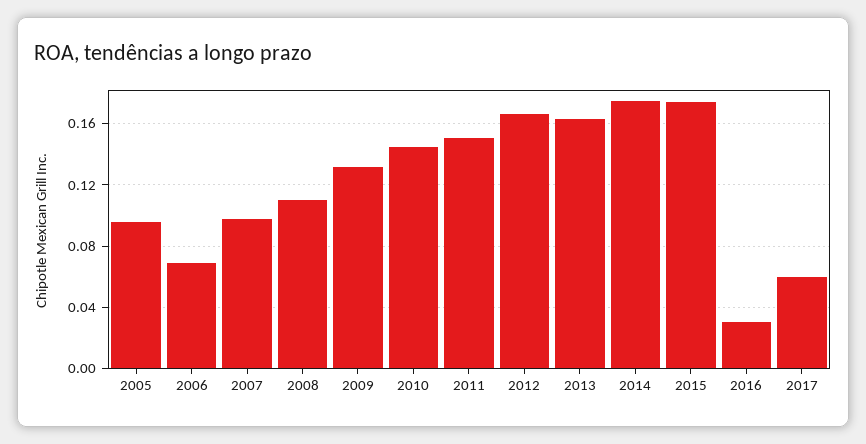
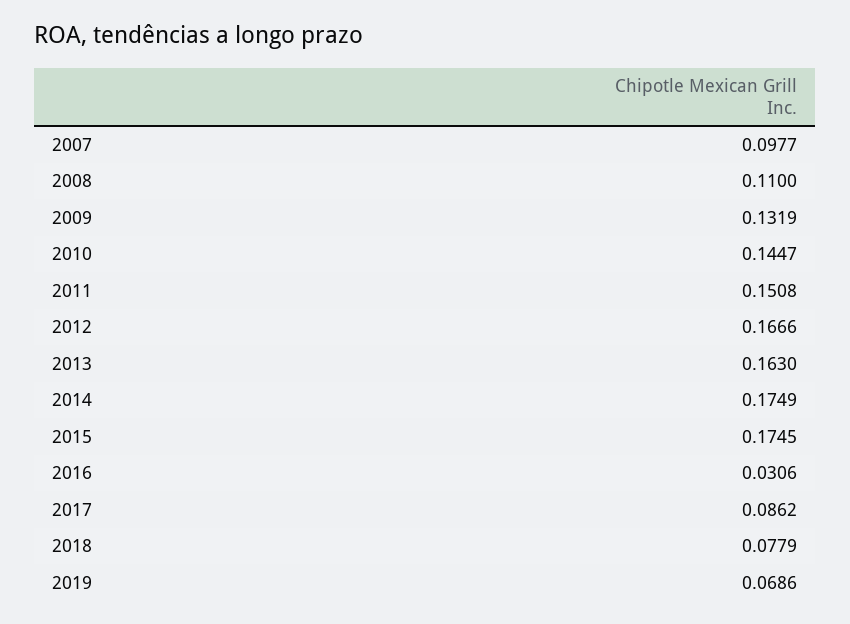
2005: 0.095 -> none
2006: 0.07 -> none
2017: 0.06 -> 0.0862
2018: none -> 0.0779
2019: none -> 0.0686

